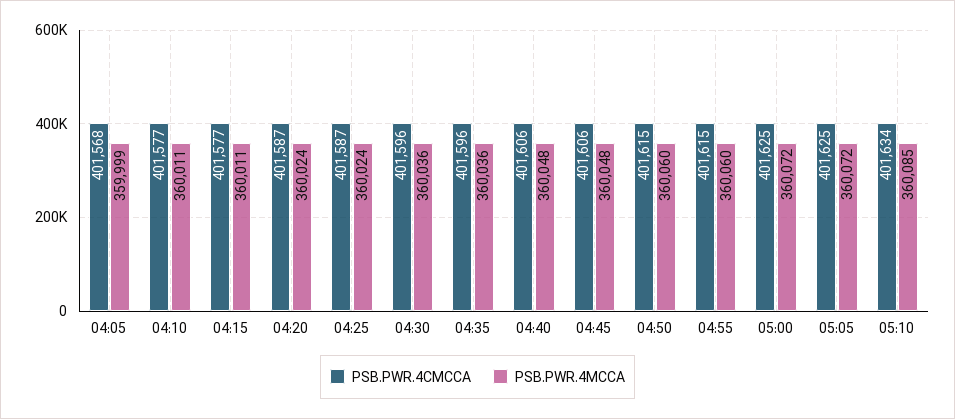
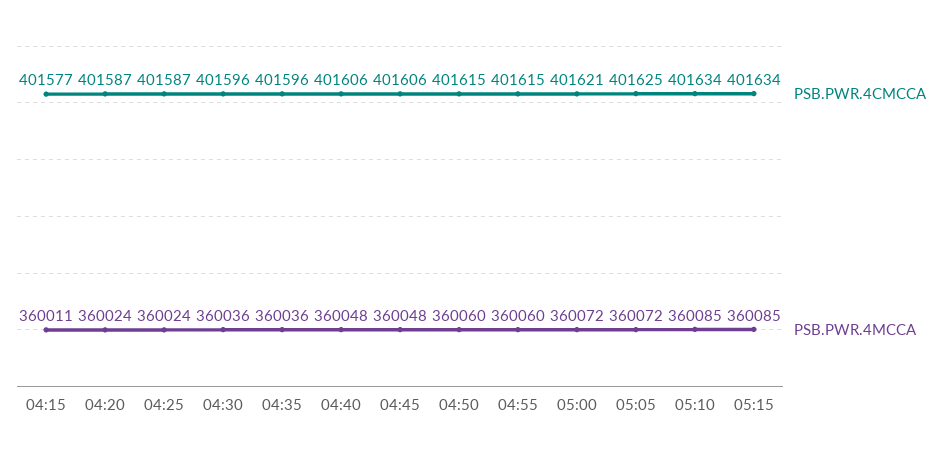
PSB.PWR.4CMCCA, 04:05: 401568 -> none
PSB.PWR.4MCCA, 04:05: 359999 -> none
PSB.PWR.4CMCCA, 04:10: 401577 -> none
PSB.PWR.4MCCA, 04:10: 360011 -> none
PSB.PWR.4CMCCA, 05:00: 401625 -> 401621
PSB.PWR.4CMCCA, 05:15: none -> 401634
PSB.PWR.4MCCA, 05:15: none -> 360085

